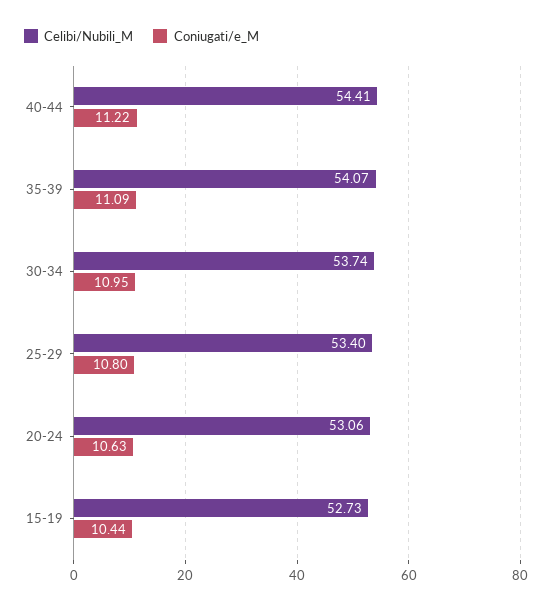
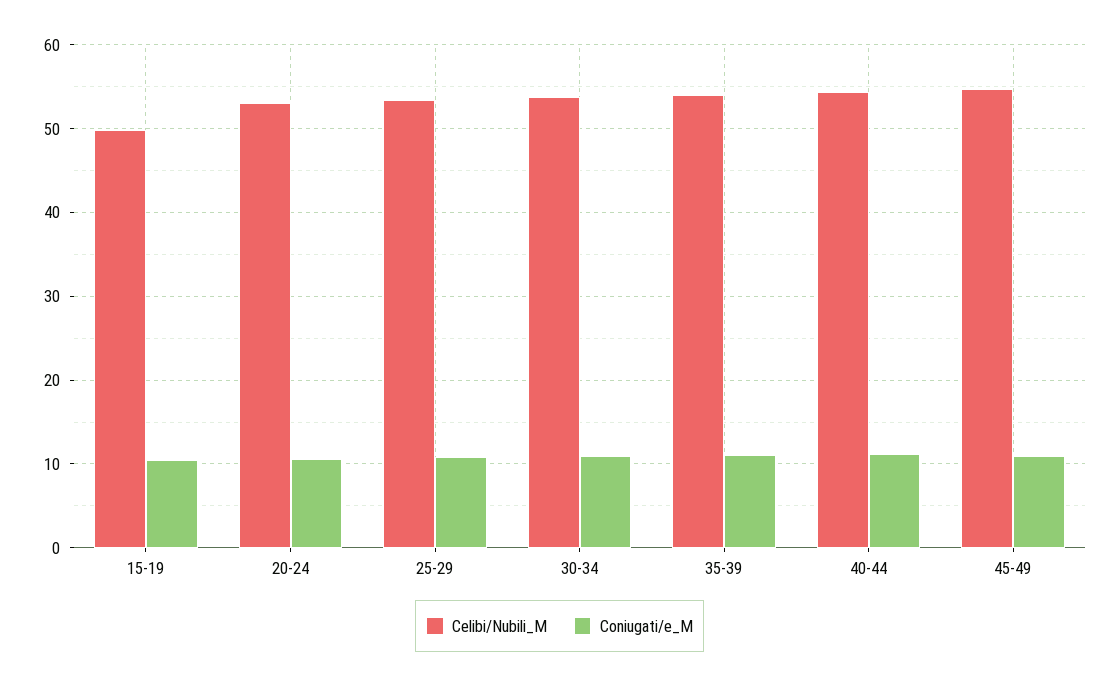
Celibi/Nubili_M, 15-19: 52.73 -> 50
Celibi/Nubili_M, 45-49: none -> 55
Coniugati/e_M, 45-49: none -> 11

